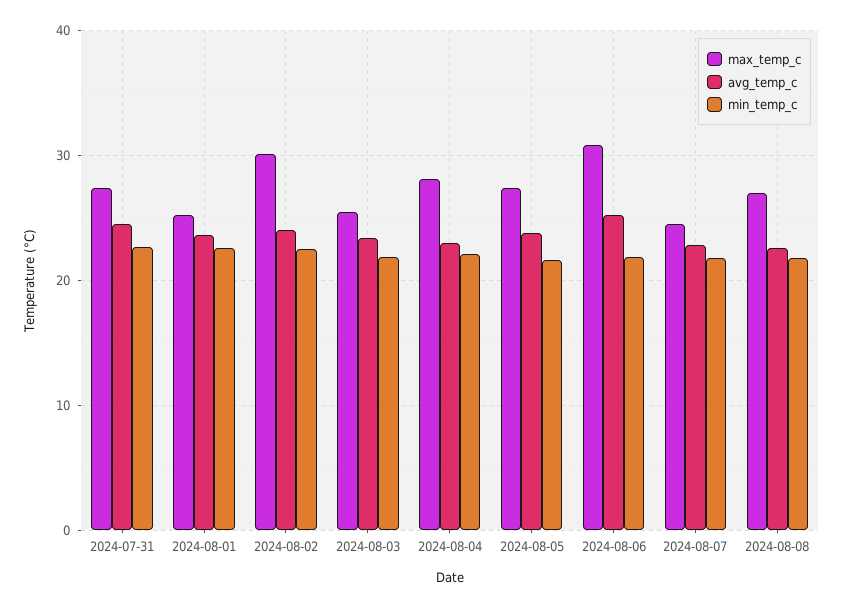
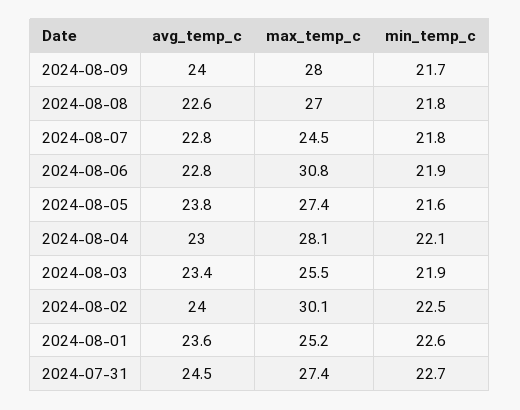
avg_temp_c, 2024-08-06: 25 -> 22.8
avg_temp_c, 2024-08-09: none -> 24
max_temp_c, 2024-08-09: none -> 28
min_temp_c, 2024-08-09: none -> 21.7

